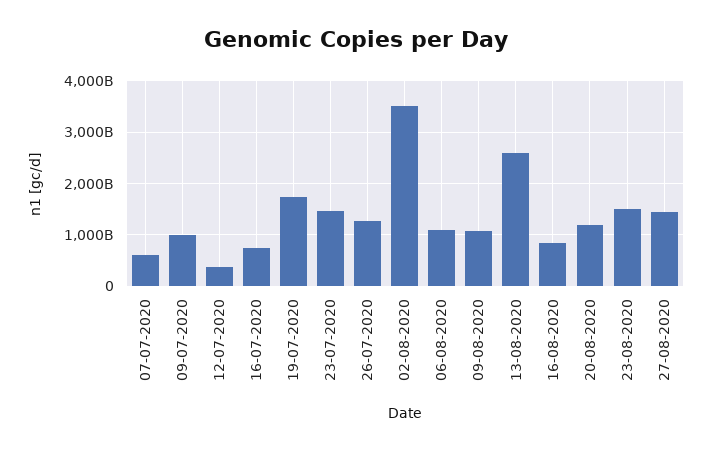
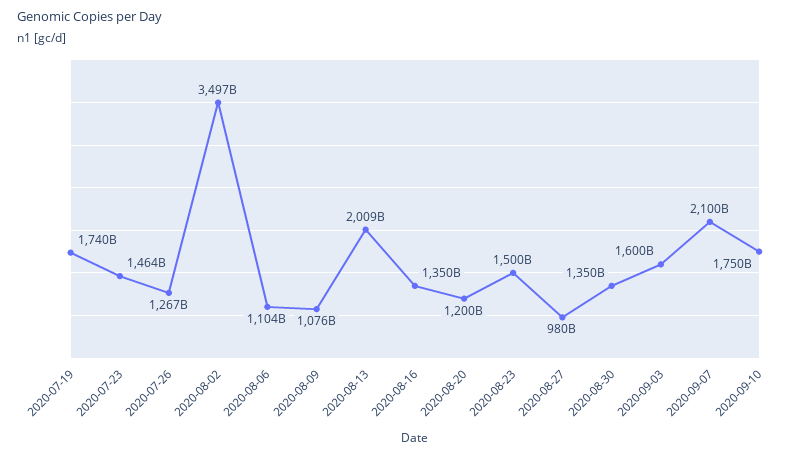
07-07-2020: 600000000000 -> none
09-07-2020: 1000000000000 -> none
12-07-2020: 400000000000 -> none
16-07-2020: 800000000000 -> none
13-08-2020: 2600000000000 -> 2009000000000
16-08-2020: 800000000000 -> 1350000000000
27-08-2020: 1400000000000 -> 980000000000
2020-08-30: none -> 1350000000000
2020-09-03: none -> 1600000000000
2020-09-07: none -> 2100000000000
2020-09-10: none -> 1750000000000

